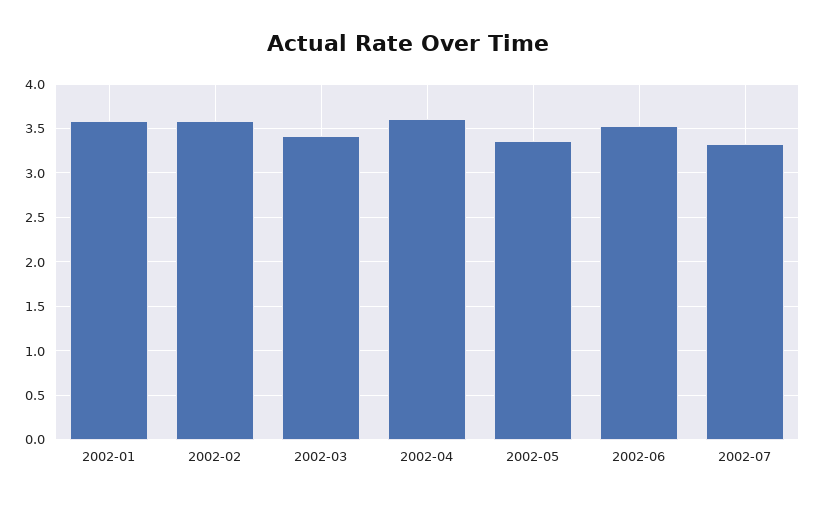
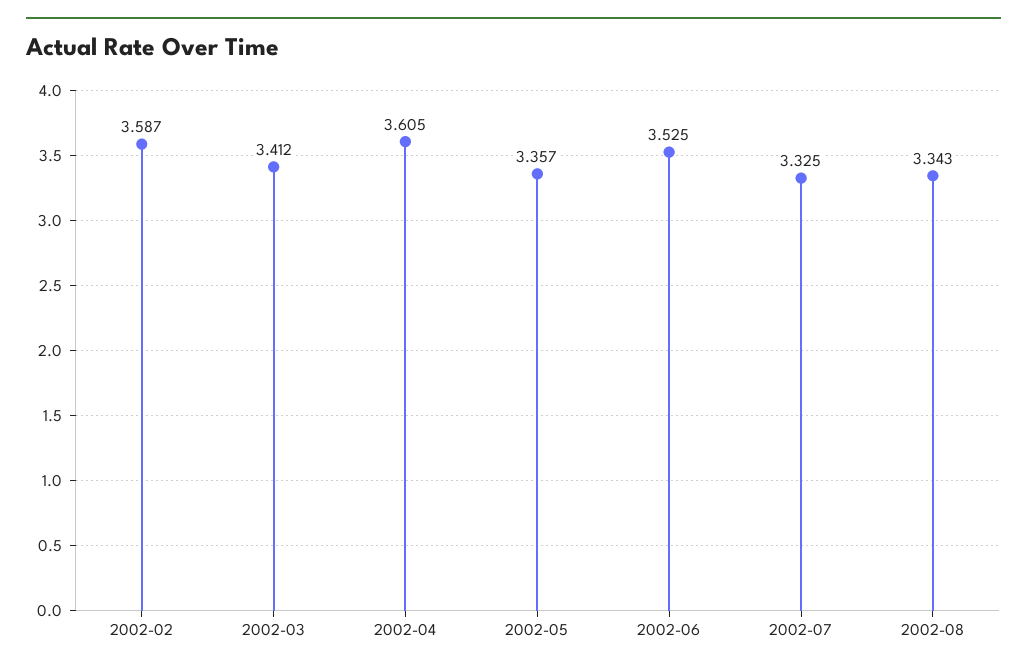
2002-01: 3.6 -> none
2002-08: none -> 3.343

